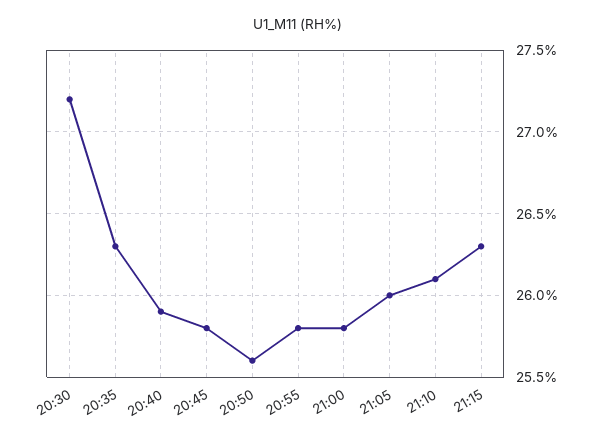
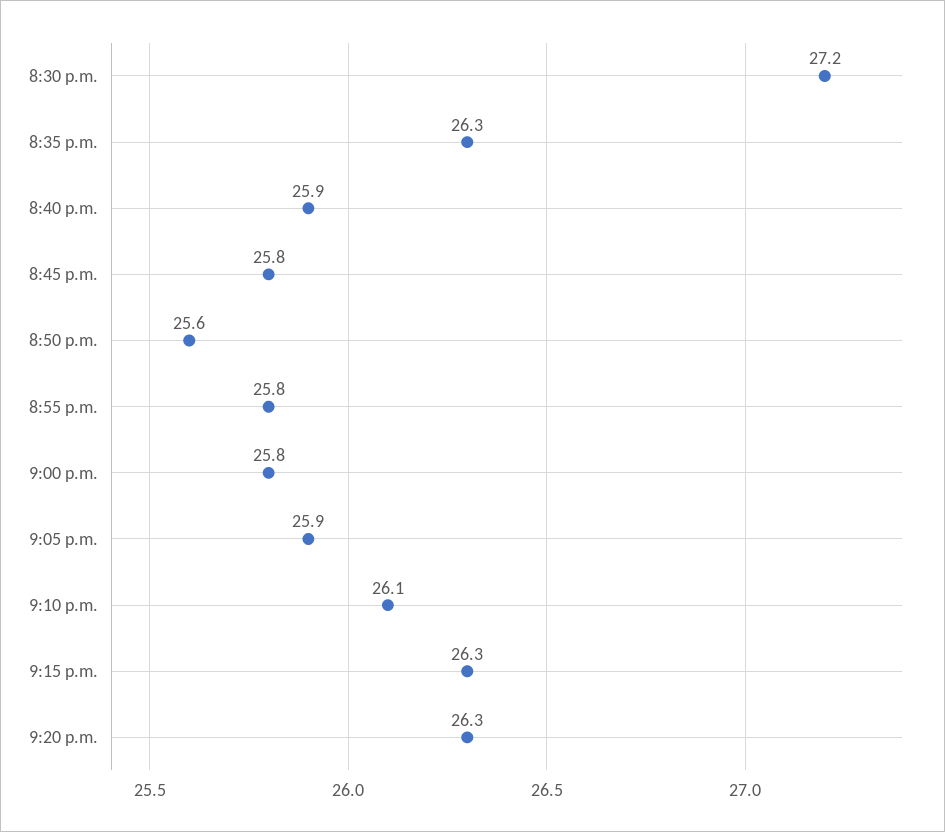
21:05: 26 -> 25.9
9:20 p.m.: none -> 26.3

